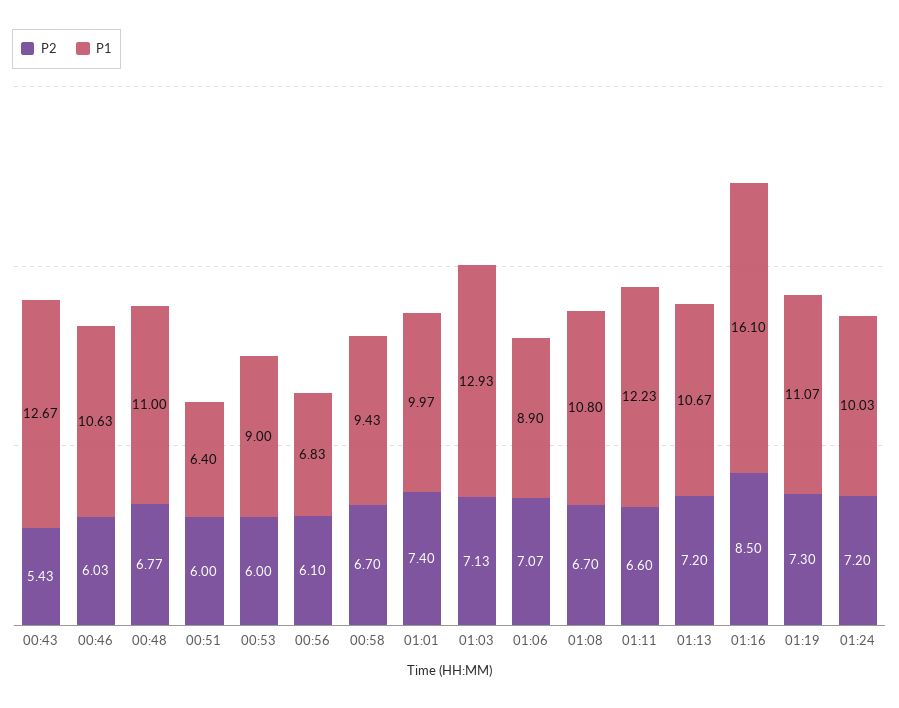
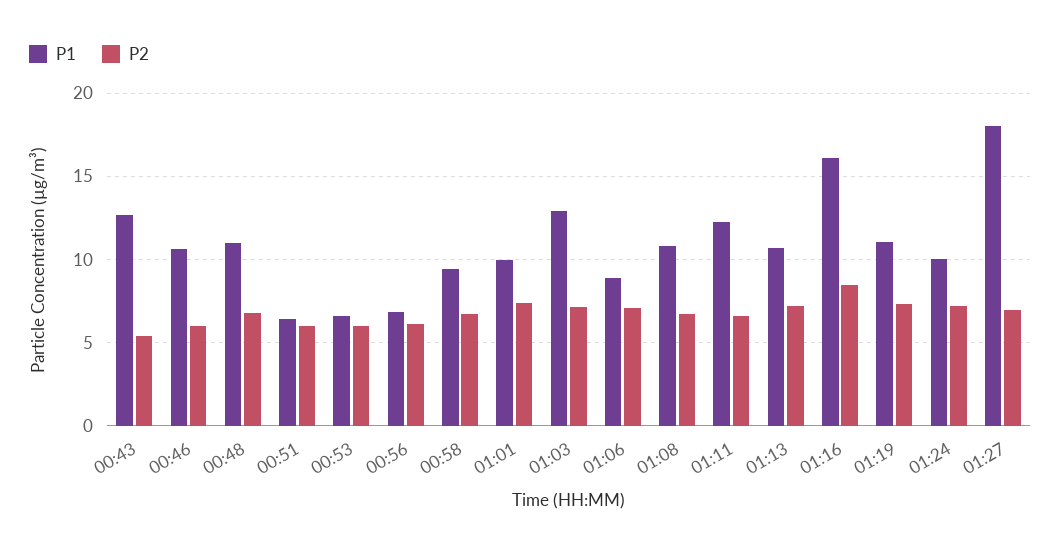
P1, 00:53: 9 -> 6.5
P1, 01:27: none -> 18
P2, 01:27: none -> 7

